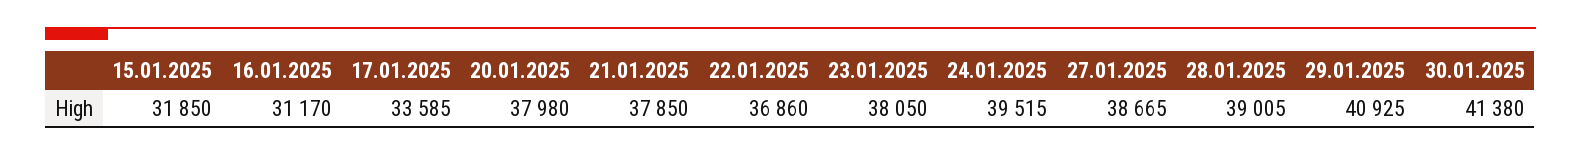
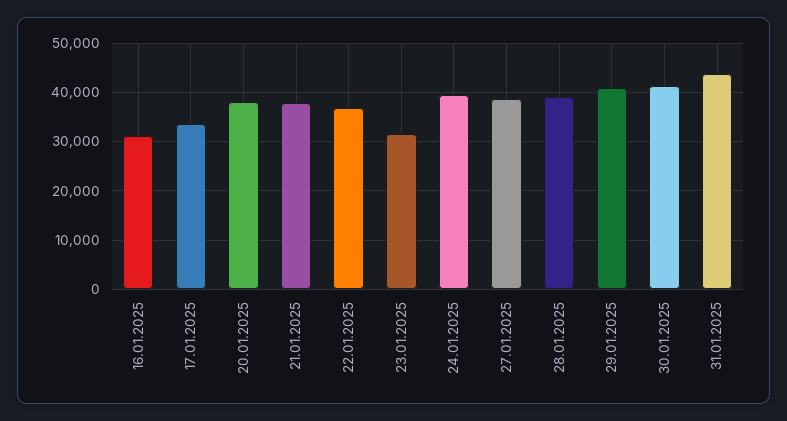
15.01.2025: 31850 -> none
23.01.2025: 38050 -> 32000
31.01.2025: none -> 44000

